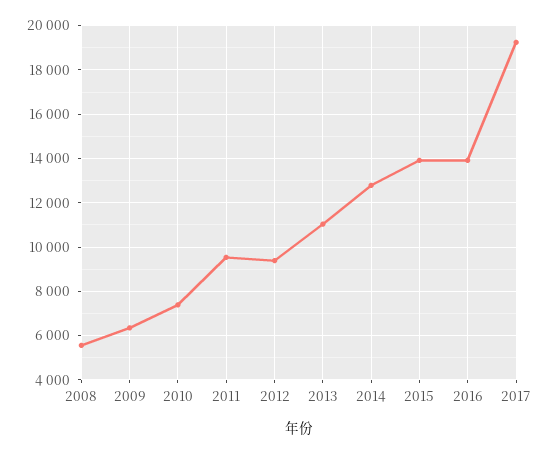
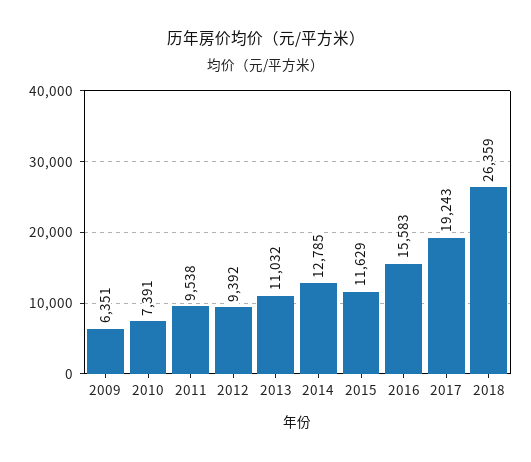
2008: 5500 -> none
2015: 14000 -> 11629
2016: 14000 -> 15583
2018: none -> 26359

